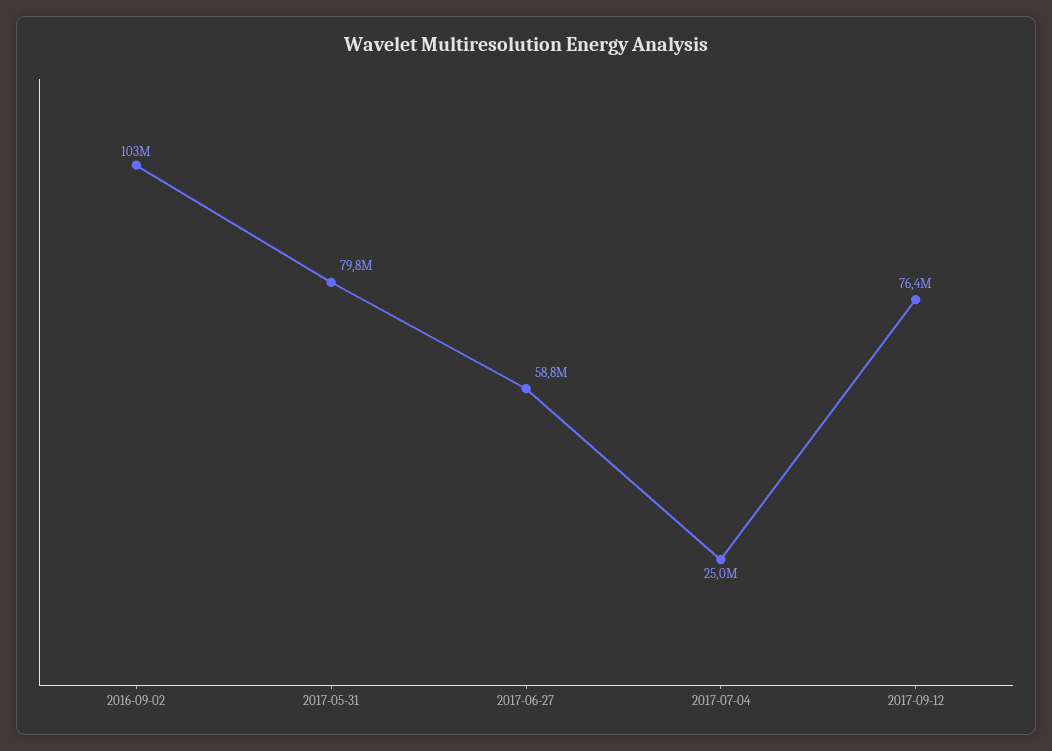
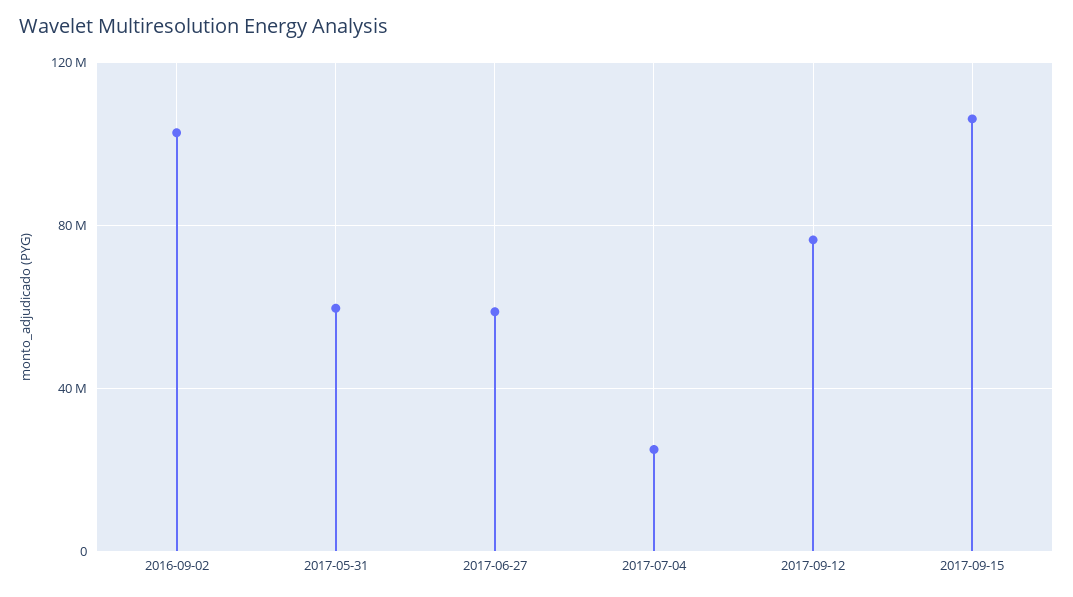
2017-05-31: 79800000 -> 60000000
2017-09-15: none -> 105000000

